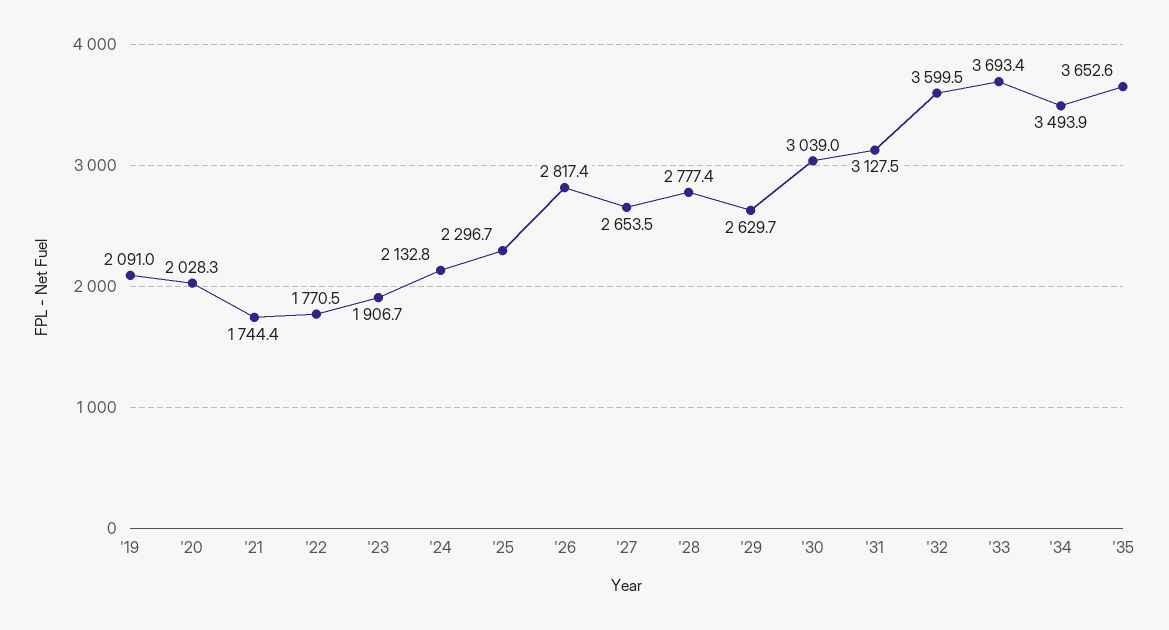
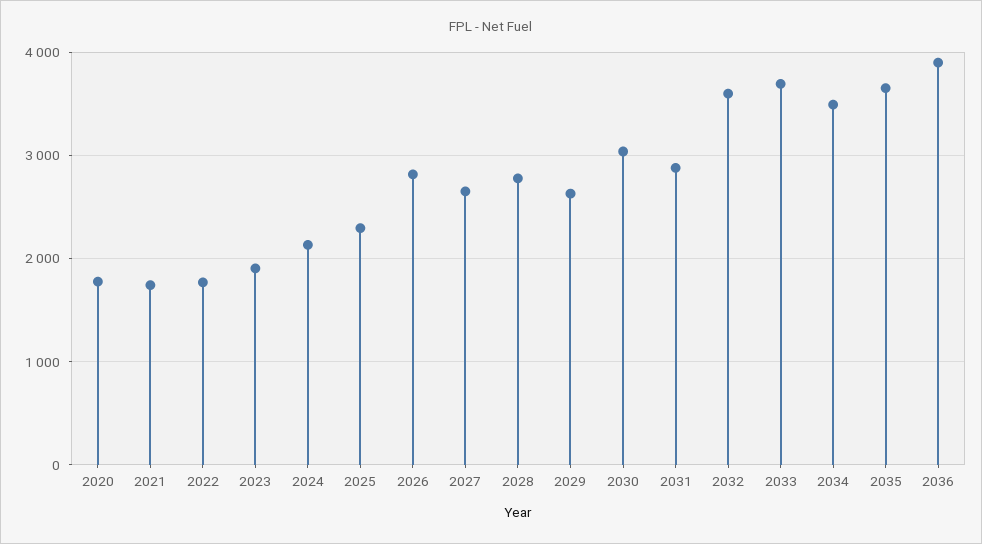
'19: 2091 -> none
'20: 2028.3 -> 1800
'31: 3127.5 -> 2900
2036: none -> 3900

